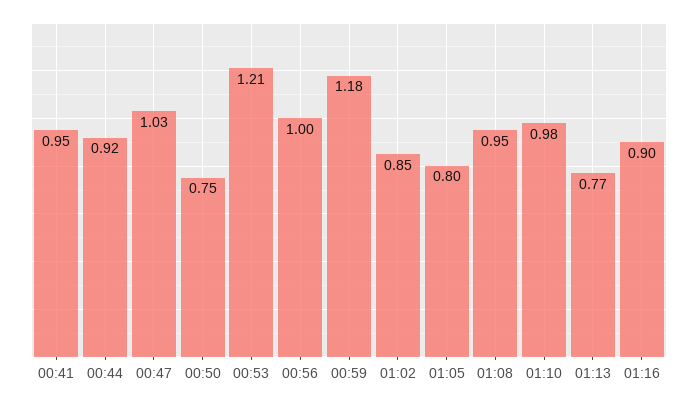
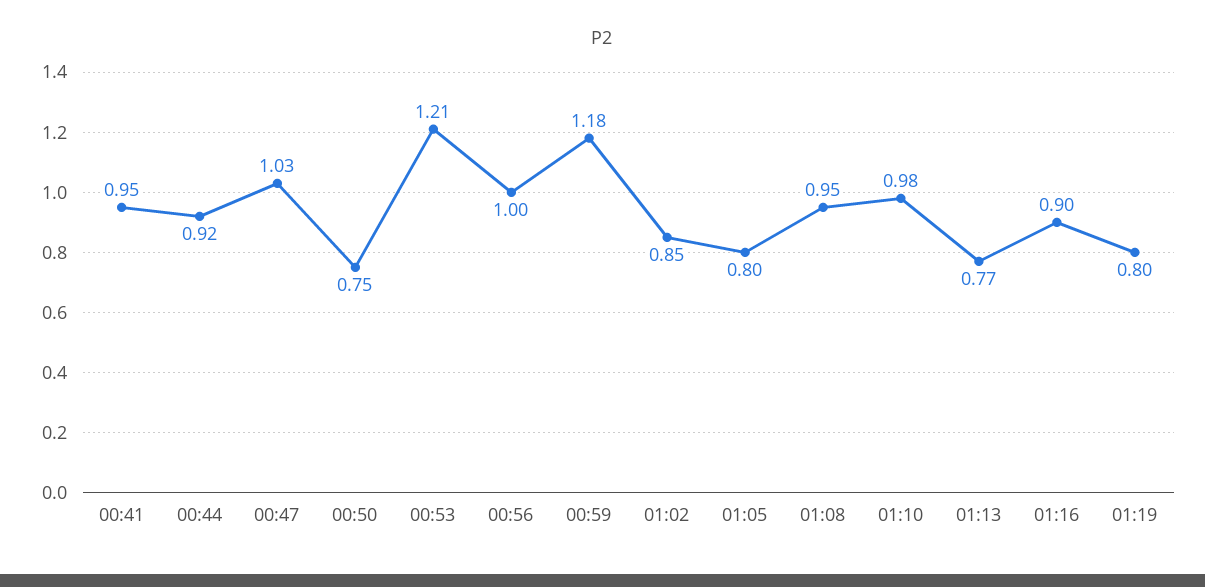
01:19: none -> 0.8

